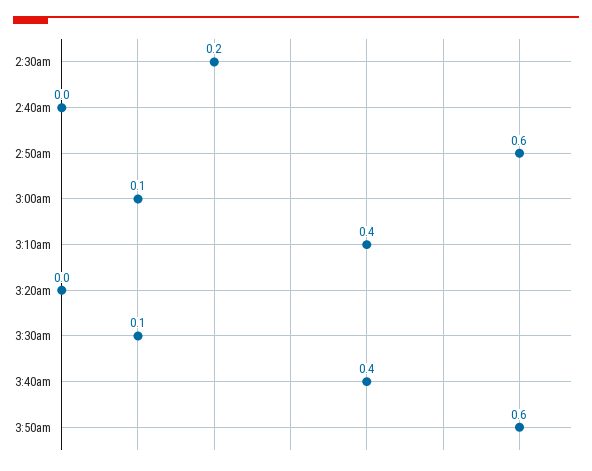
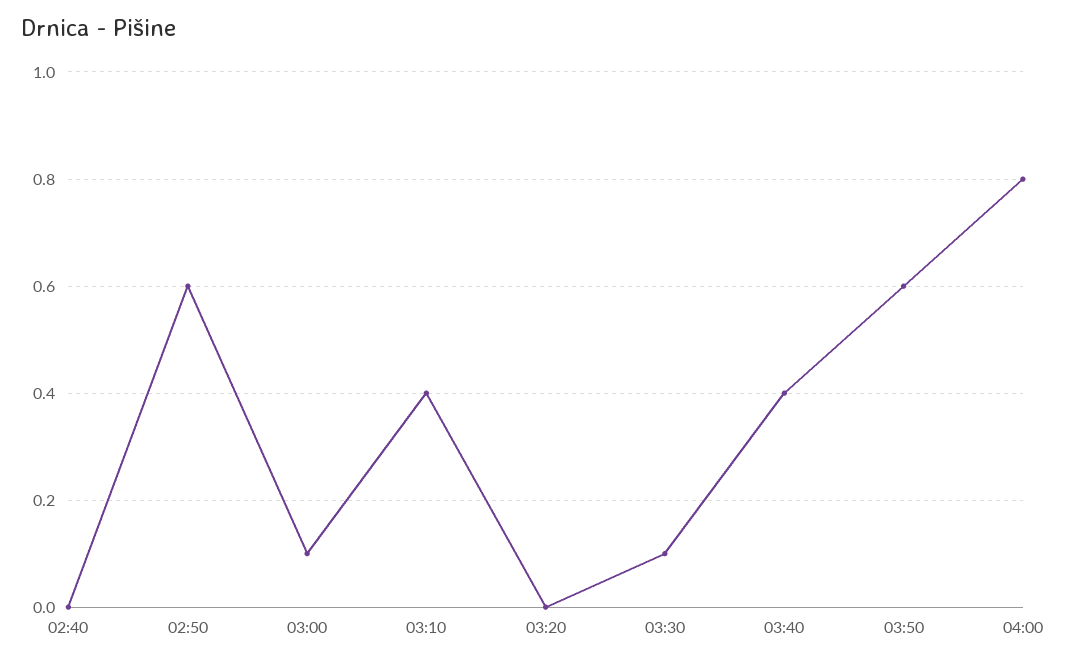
2:30am: 0.2 -> none
04:00: none -> 0.8

